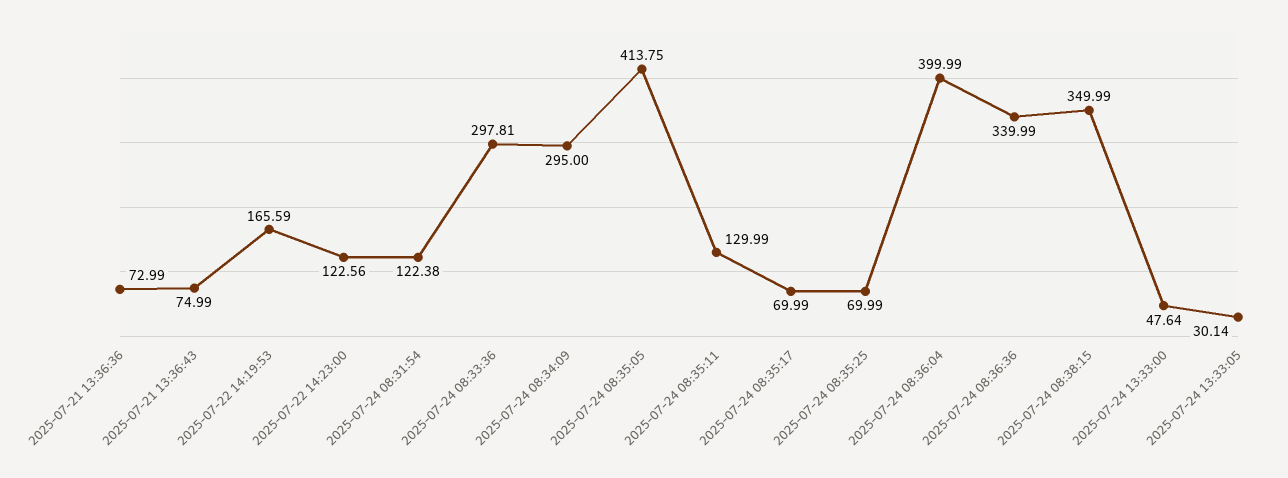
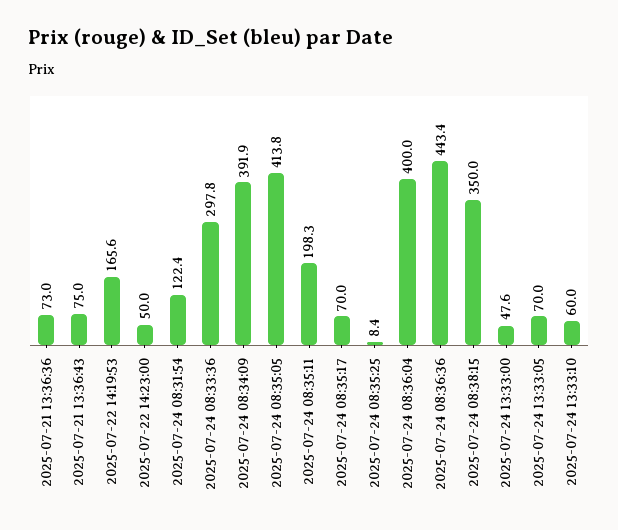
2025-07-22 14:23:00: 122.56 -> 50
2025-07-24 08:34:09: 295 -> 391.9
2025-07-24 08:35:11: 129.99 -> 198.3
2025-07-24 08:35:25: 69.99 -> 8.4
2025-07-24 08:36:36: 339.99 -> 443.4
2025-07-24 13:33:05: 30.14 -> 70
2025-07-24 13:33:10: none -> 60

